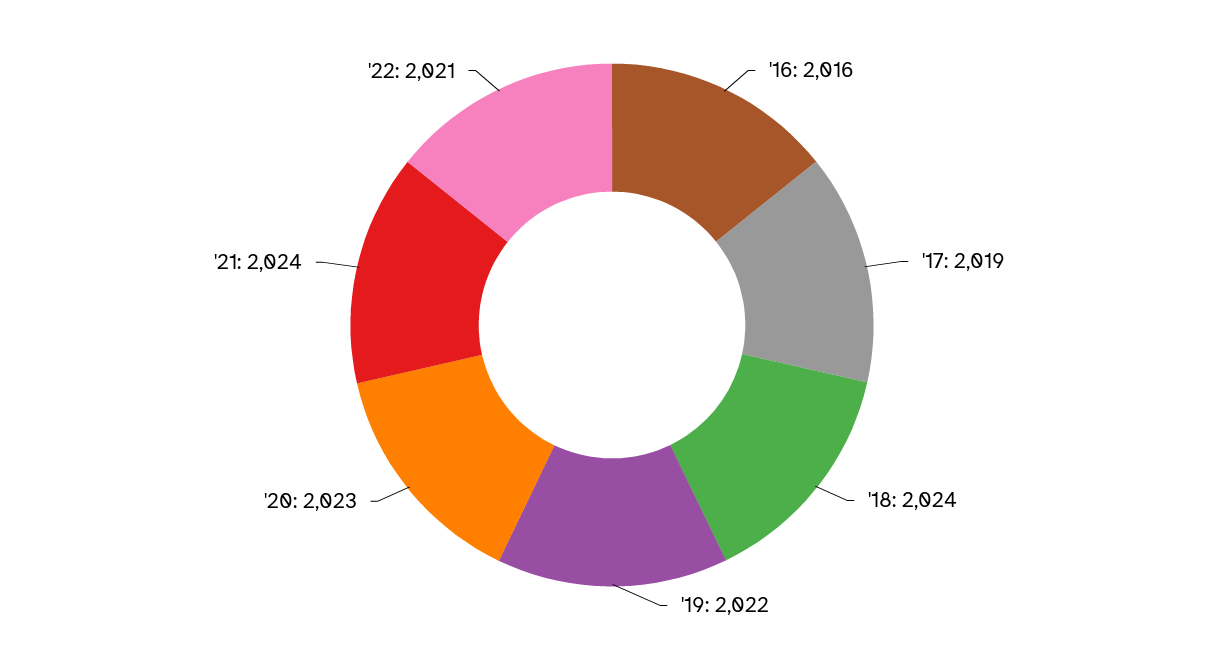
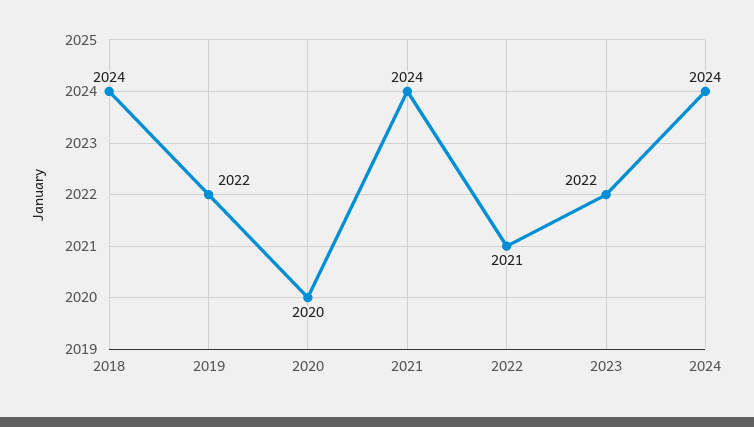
'16: 2016 -> none
'17: 2019 -> none
'20: 2023 -> 2020
2023: none -> 2022
2024: none -> 2024

